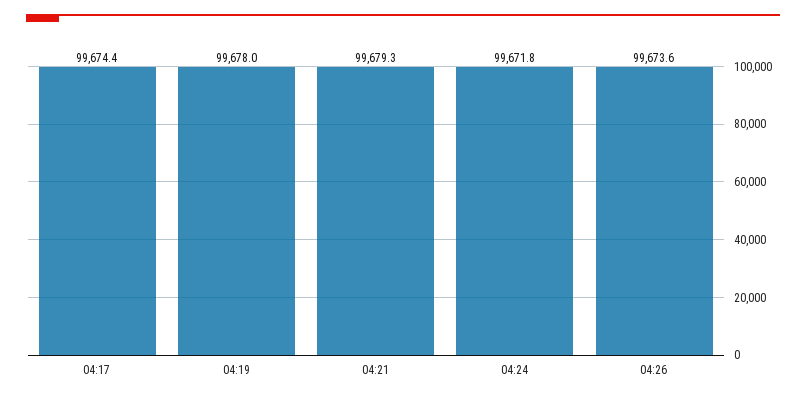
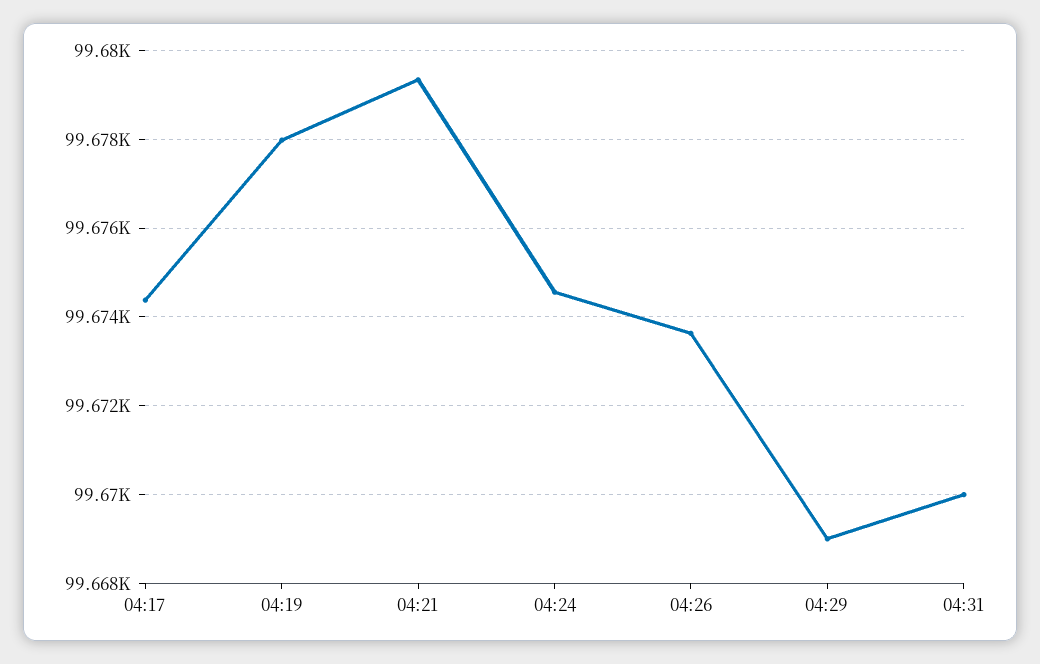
04:24: 99671.8 -> 99674.6
04:29: none -> 99669
04:31: none -> 99670

